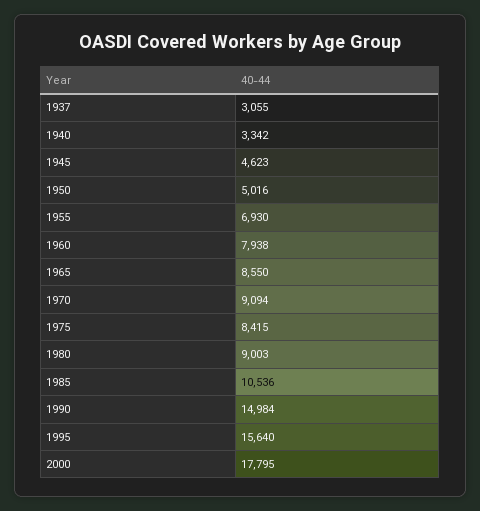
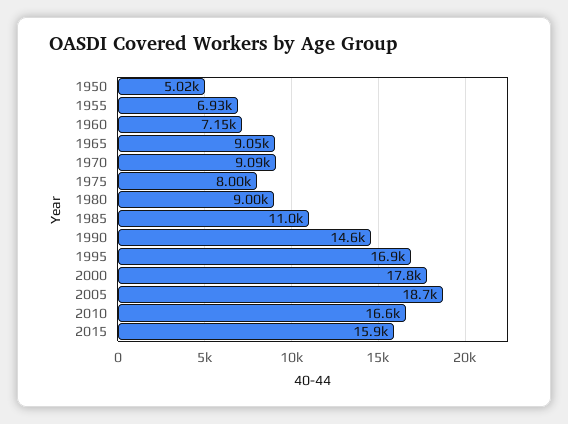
1937: 3055 -> none
1940: 3342 -> none
1945: 4623 -> none
1960: 7938 -> 7150
1965: 8550 -> 9050
1975: 8415 -> 8000
1985: 10536 -> 11000
1990: 14984 -> 14600
1995: 15640 -> 16900
2005: none -> 18700
2010: none -> 16600
2015: none -> 15900

